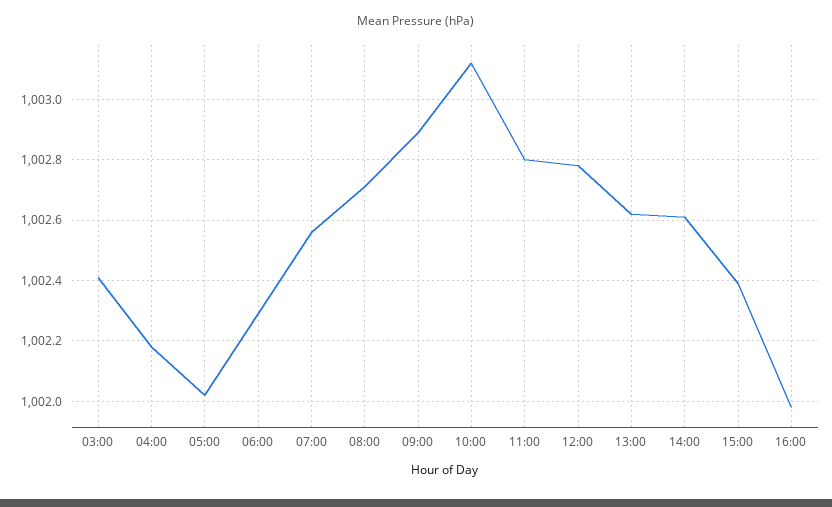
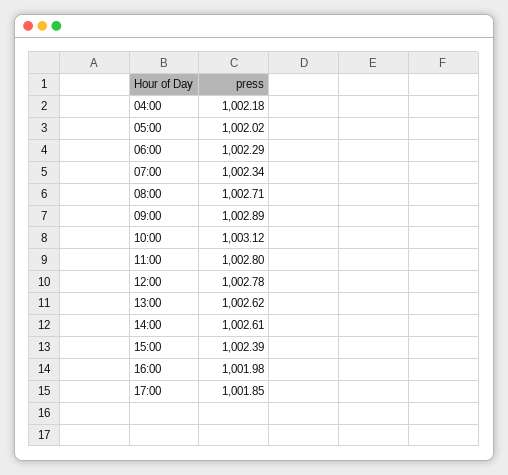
03:00: 1002.4 -> none
07:00: 1002.55 -> 1002.34
17:00: none -> 1001.85

